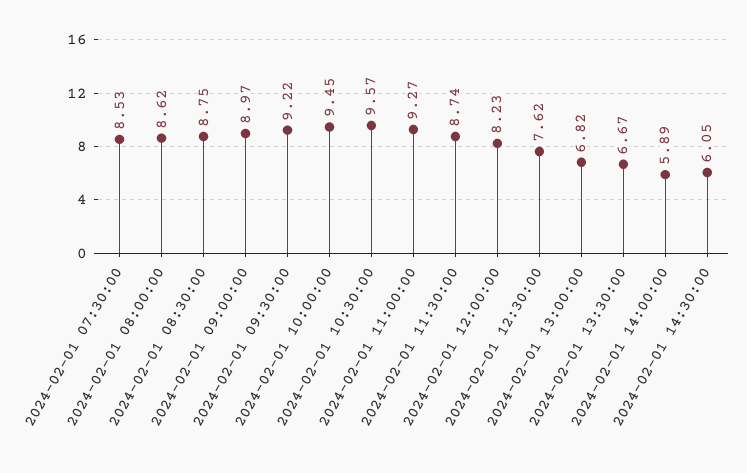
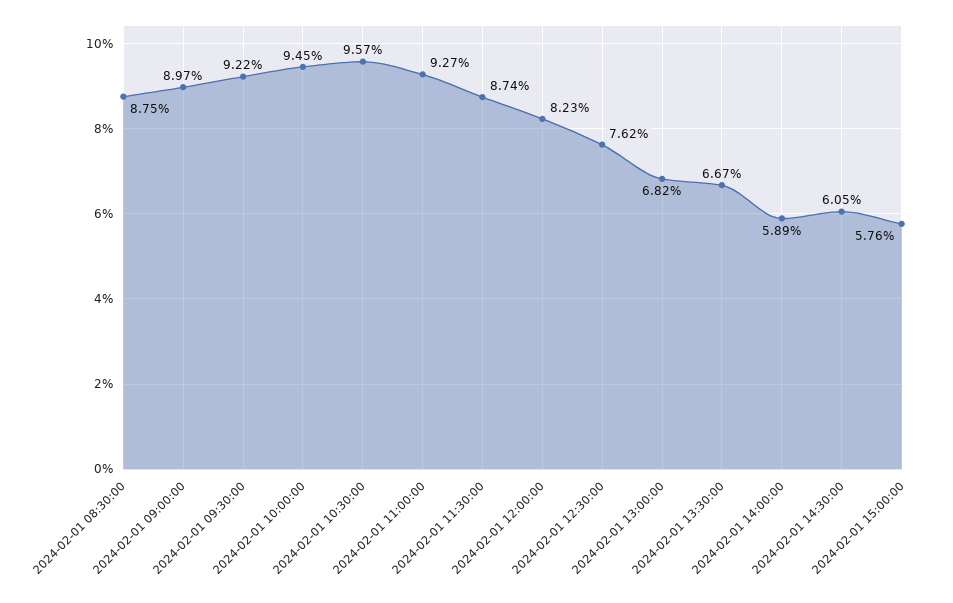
2024-02-01 07:30:00: 8.53 -> none
2024-02-01 08:00:00: 8.62 -> none
2024-02-01 15:00:00: none -> 5.76

